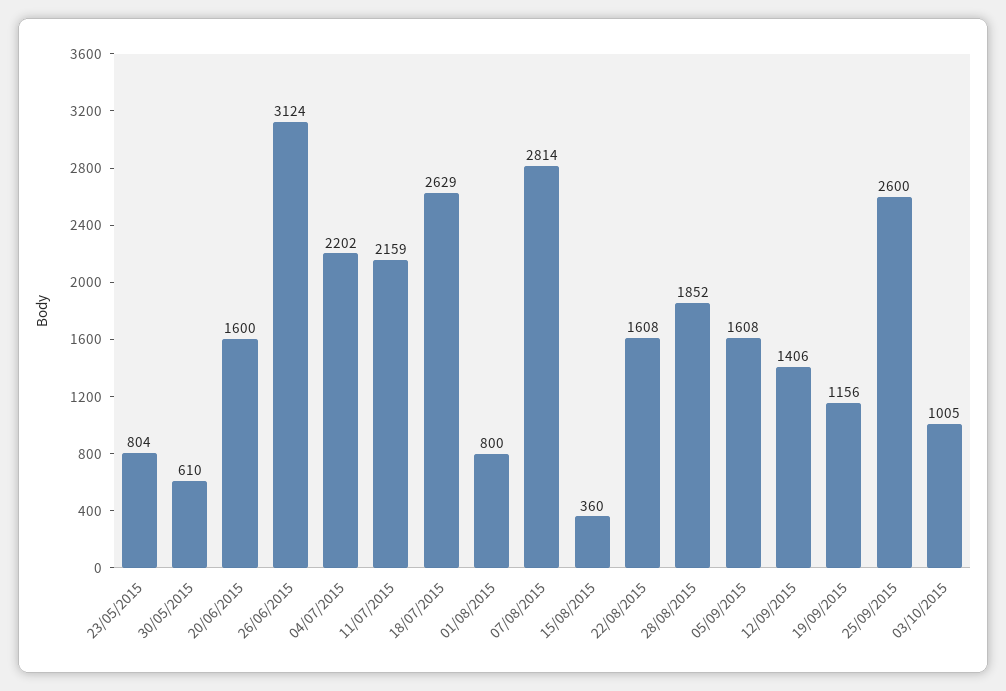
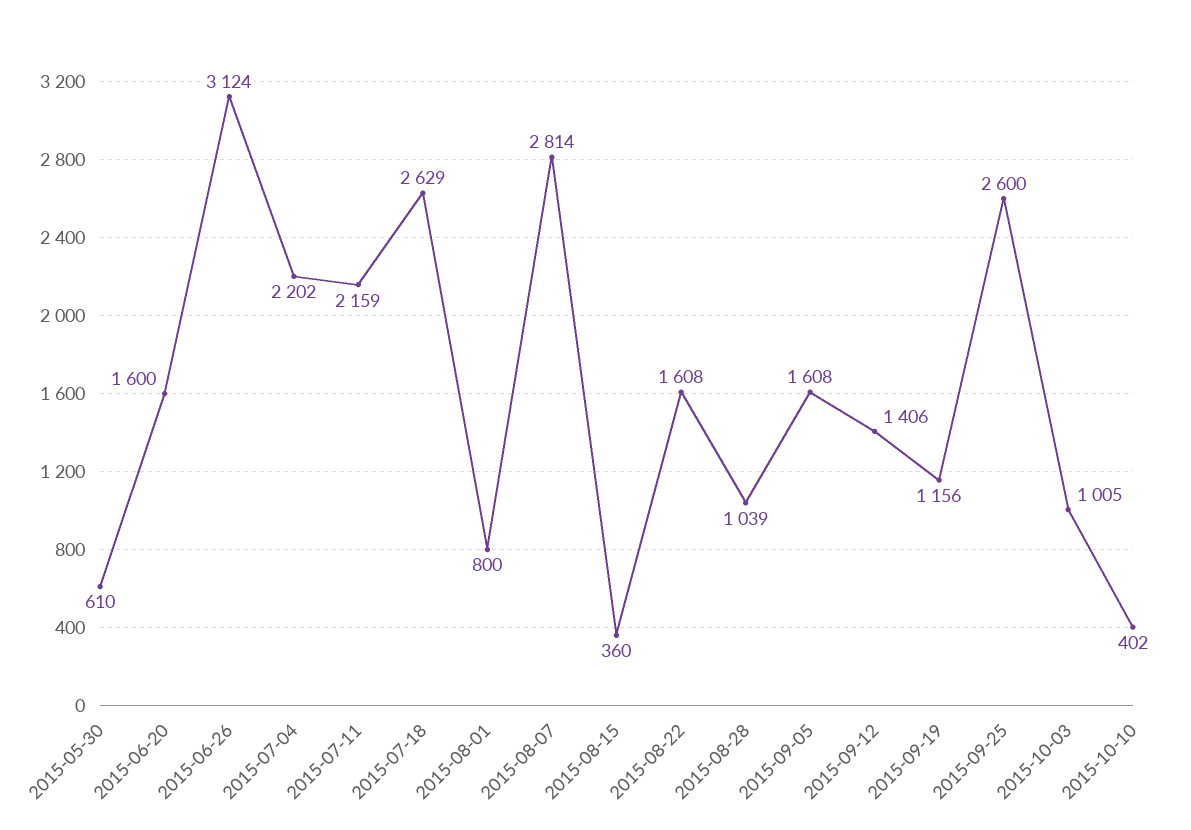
23/05/2015: 804 -> none
28/08/2015: 1852 -> 1039
2015-10-10: none -> 402

